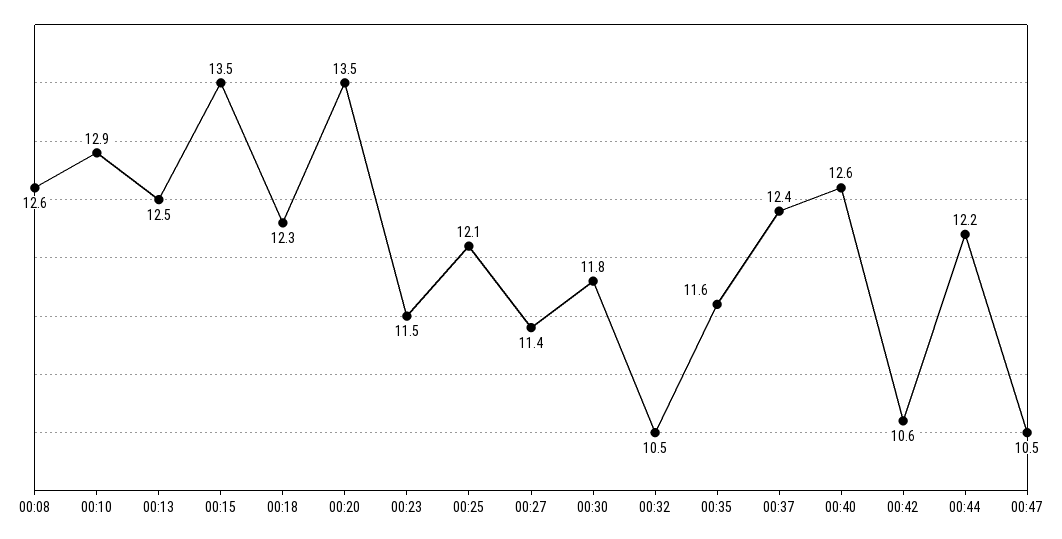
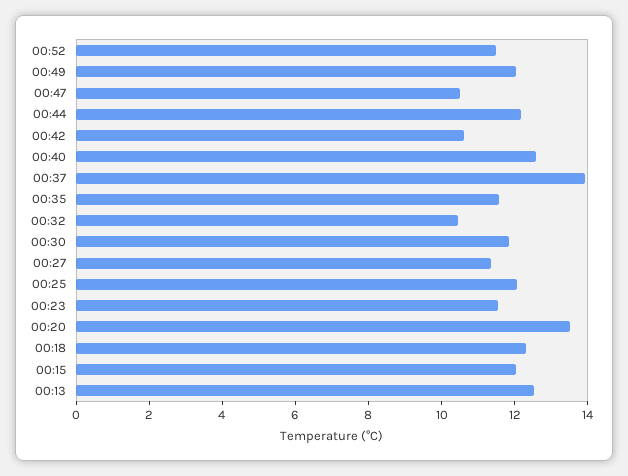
00:08: 12.6 -> none
00:10: 12.9 -> none
00:15: 13.5 -> 12
00:37: 12.4 -> 14
00:52: none -> 11.5
00:49: none -> 12

